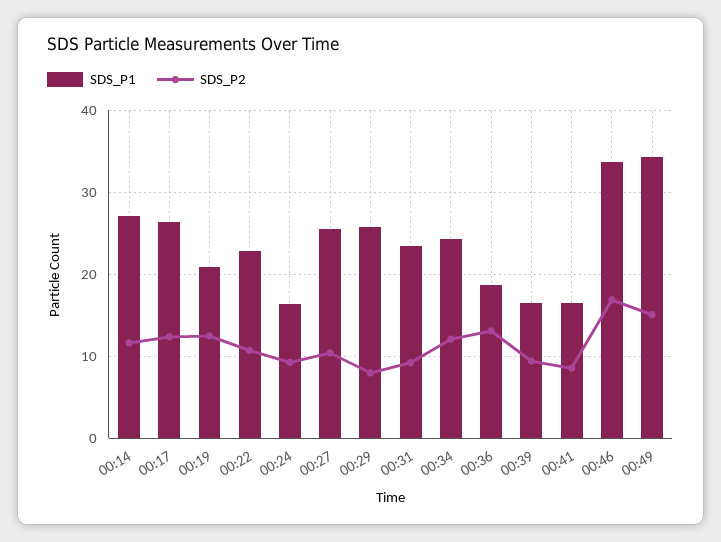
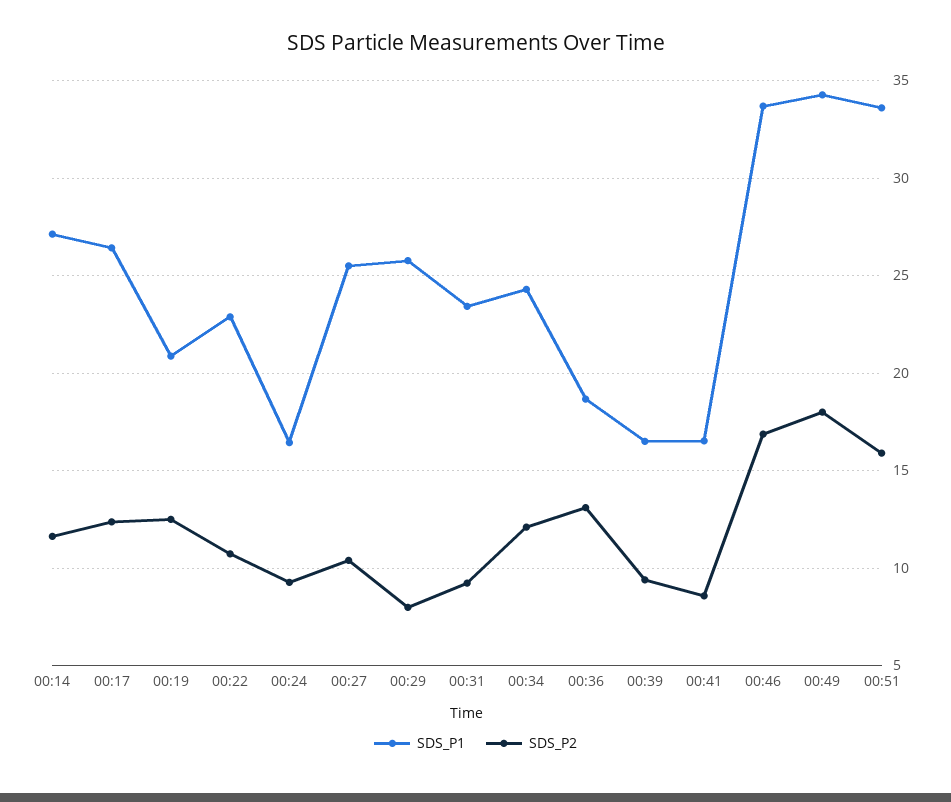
SDS_P2, 00:49: 15 -> 18
SDS_P1, 00:51: none -> 33.5
SDS_P2, 00:51: none -> 16

